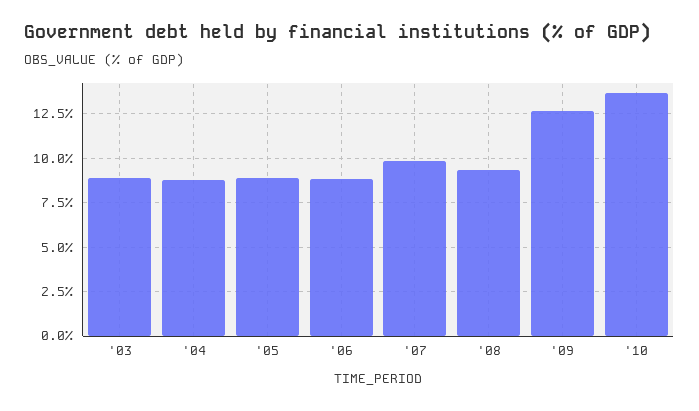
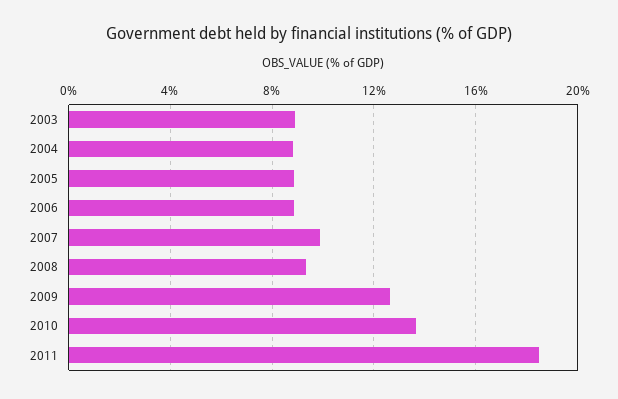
2011: none -> 18.5

